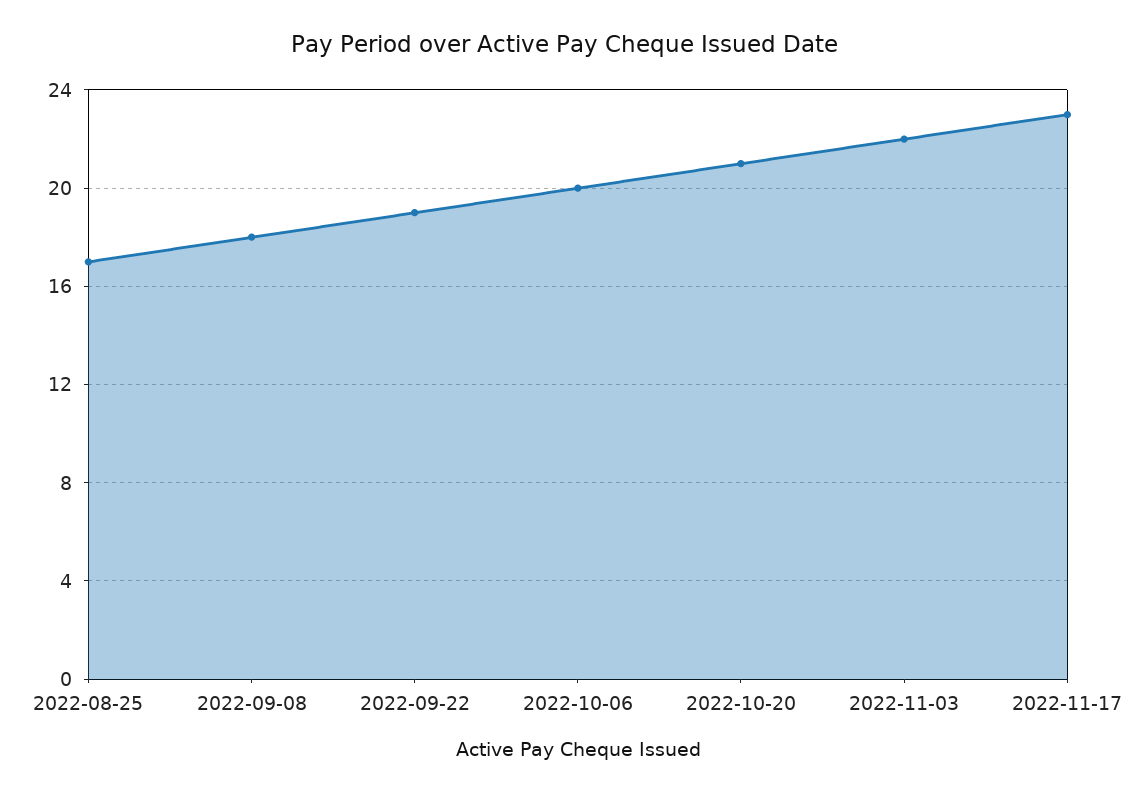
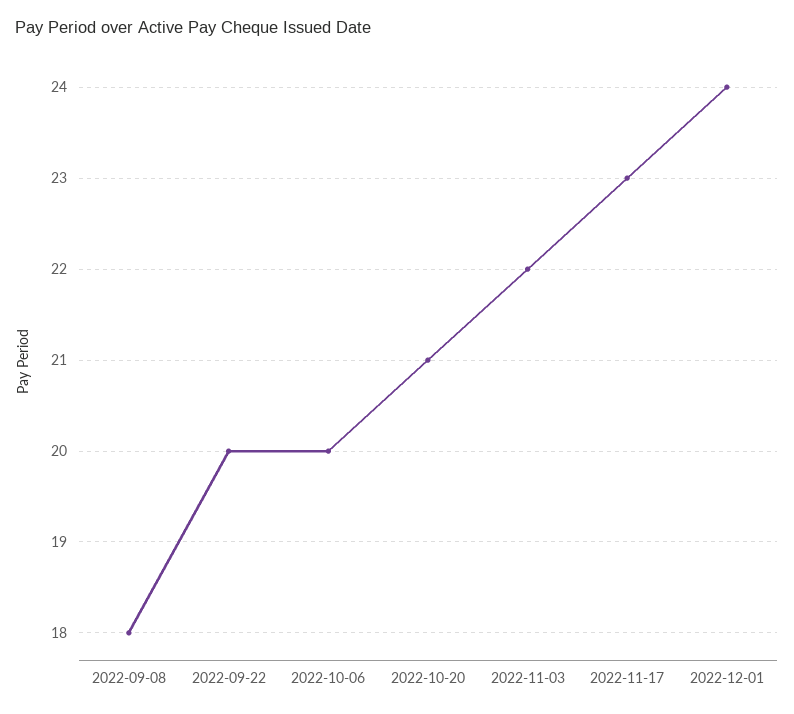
2022-08-25: 17 -> none
2022-09-22: 19 -> 20
2022-12-01: none -> 24

